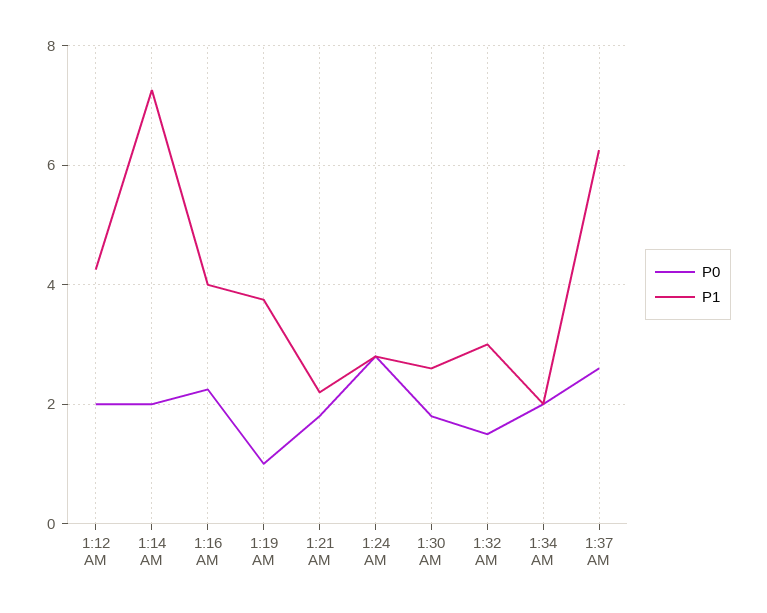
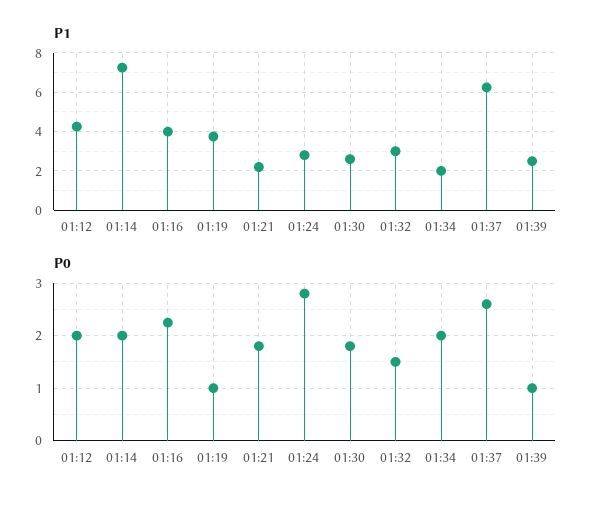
P1, 01:39: none -> 2.5
P0, 01:39: none -> 1

